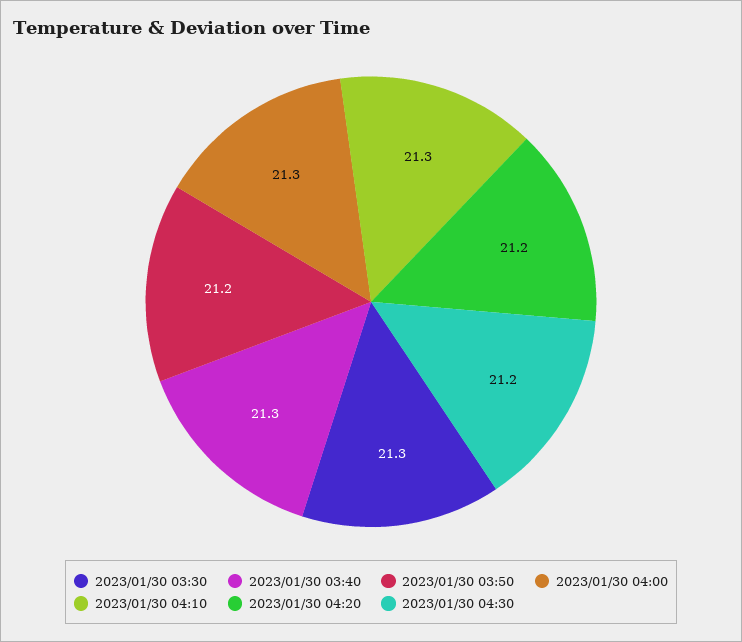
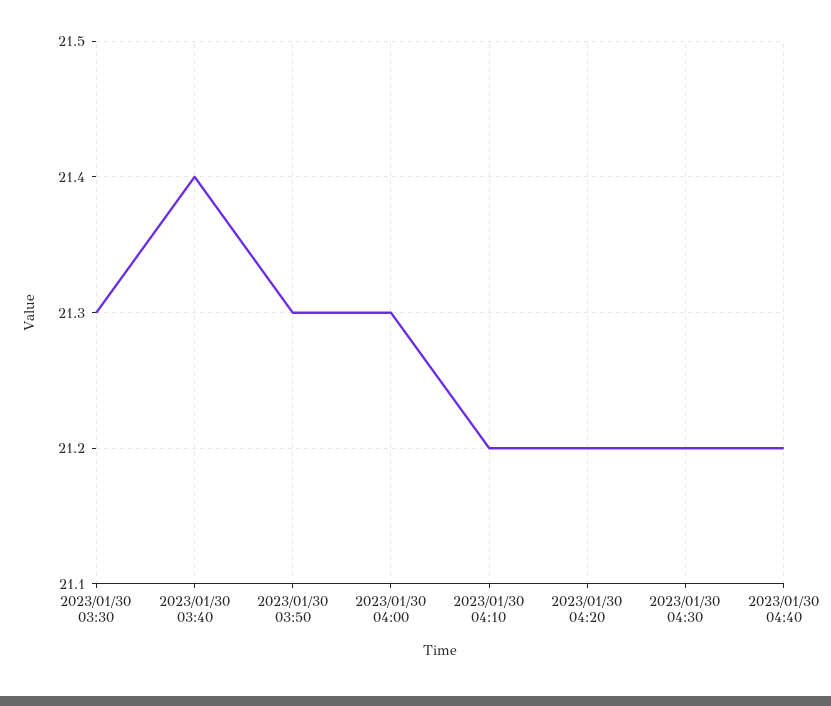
2023/01/30 03:40: 21.3 -> 21.4
2023/01/30 03:50: 21.2 -> 21.3
2023/01/30 04:10: 21.3 -> 21.2
2023/01/30 04:40: none -> 21.2

